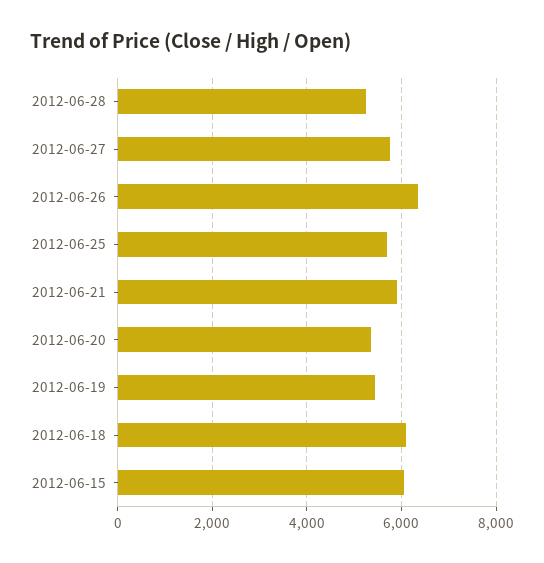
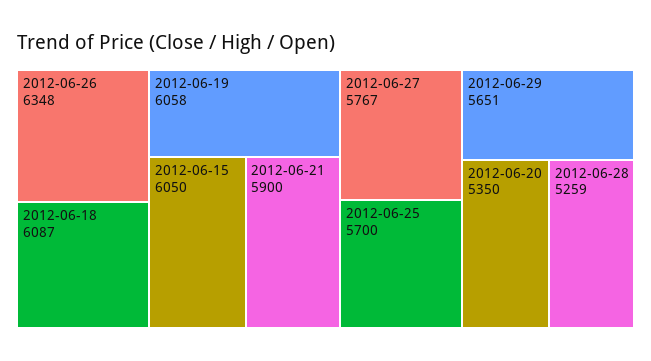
2012-06-19: 5400 -> 6058
2012-06-29: none -> 5651

